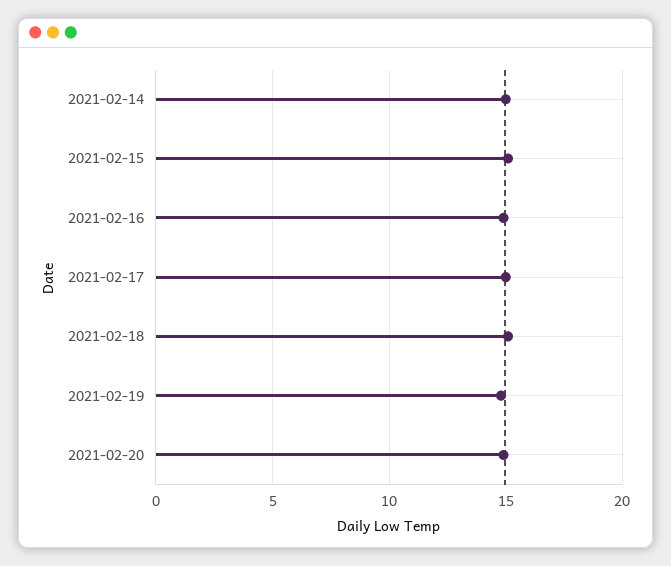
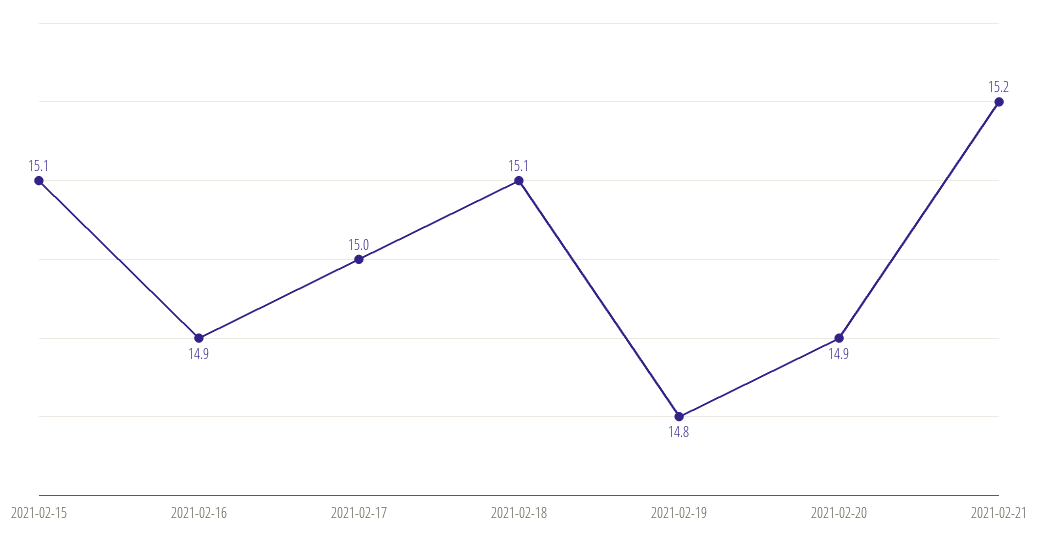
2021-02-14: 15 -> none
2021-02-21: none -> 15.2

